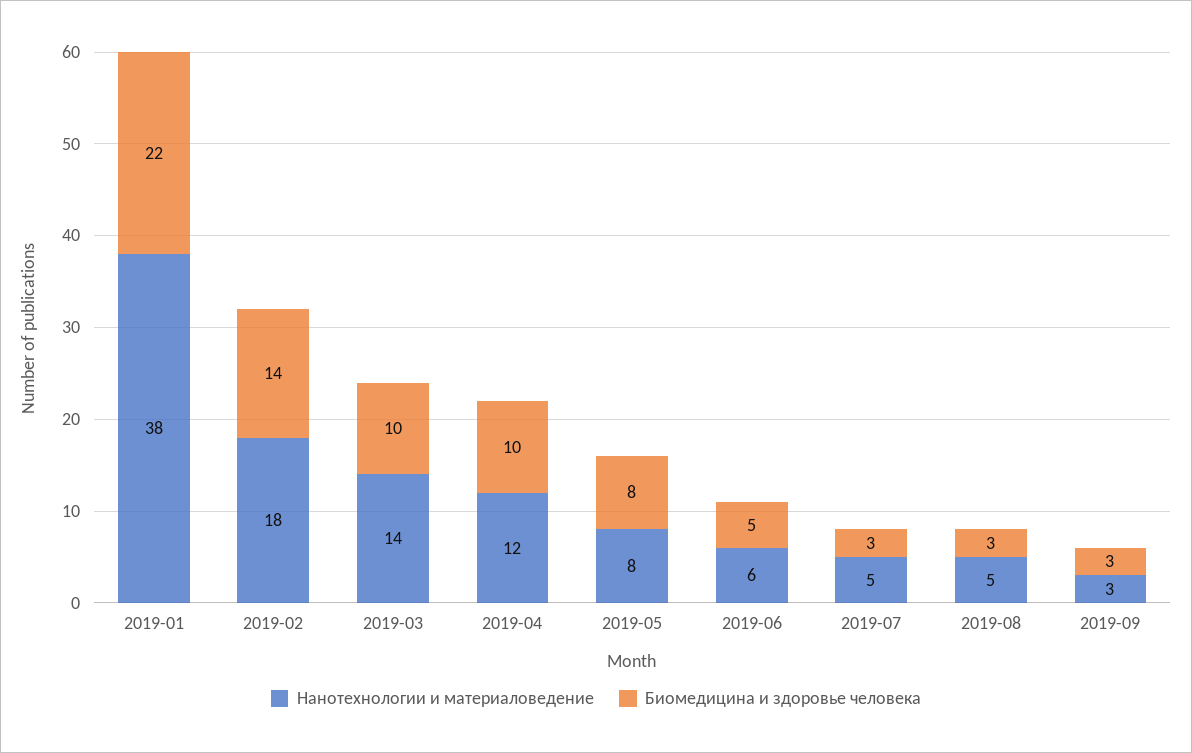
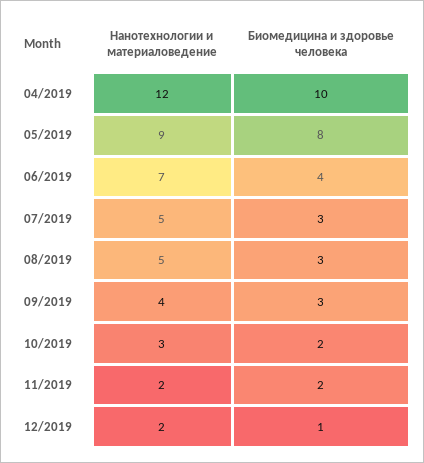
Нанотехнологии и материаловедение, 2019-01: 38 -> none
Биомедицина и здоровье человека, 2019-01: 22 -> none
Нанотехнологии и материаловедение, 2019-02: 18 -> none
Биомедицина и здоровье человека, 2019-02: 14 -> none
Нанотехнологии и материаловедение, 2019-03: 14 -> none
Биомедицина и здоровье человека, 2019-03: 10 -> none
Нанотехнологии и материаловедение, 2019-05: 8 -> 9
Нанотехнологии и материаловедение, 2019-06: 6 -> 7
Биомедицина и здоровье человека, 2019-06: 5 -> 4
Нанотехнологии и материаловедение, 2019-09: 3 -> 4
Нанотехнологии и материаловедение, 10/2019: none -> 3
Биомедицина и здоровье человека, 10/2019: none -> 2
Нанотехнологии и материаловедение, 11/2019: none -> 2
Биомедицина и здоровье человека, 11/2019: none -> 2
Нанотехнологии и материаловедение, 12/2019: none -> 2
Биомедицина и здоровье человека, 12/2019: none -> 1

